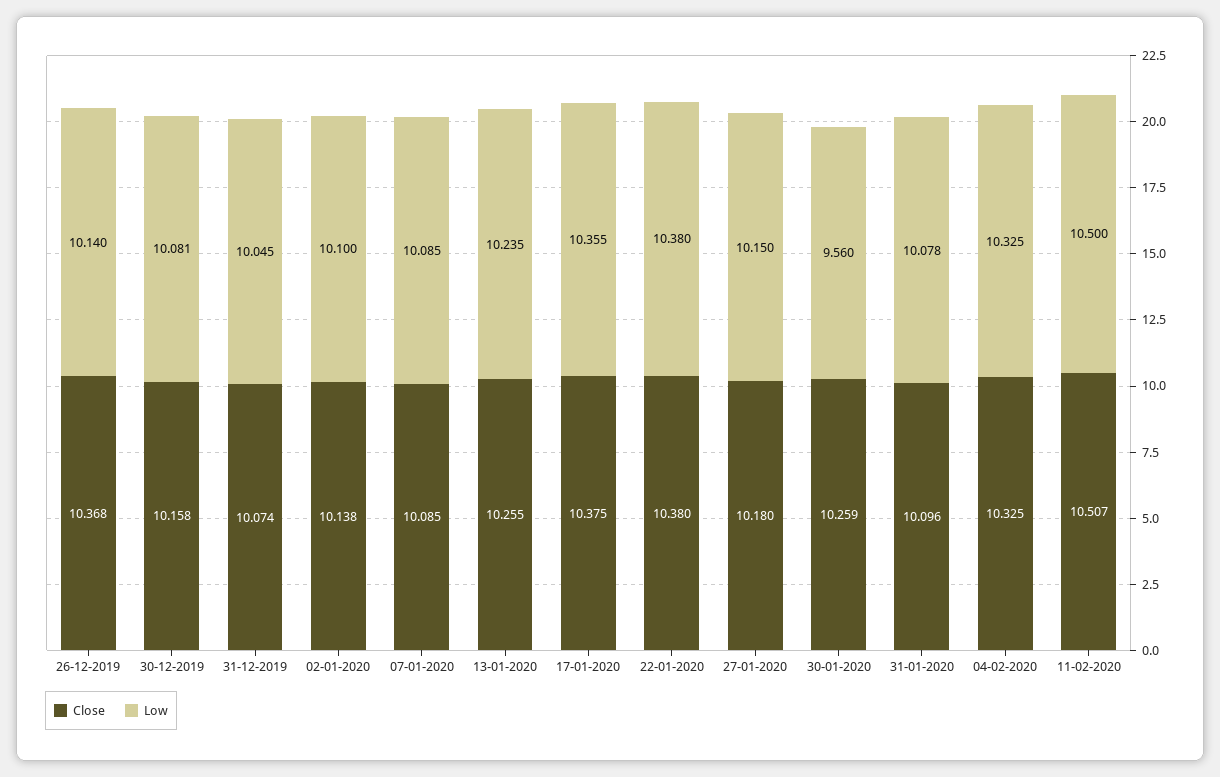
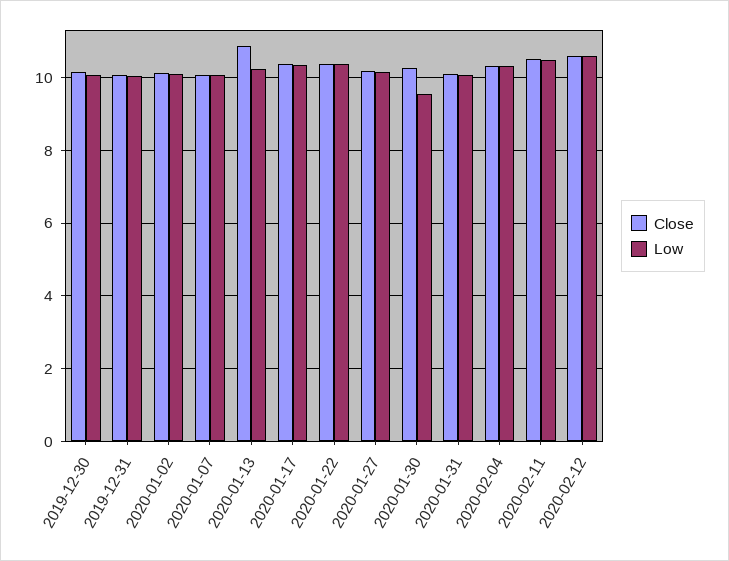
Close, 26-12-2019: 10.368 -> none
Low, 26-12-2019: 10.14 -> none
Close, 13-01-2020: 10.255 -> 10.8
Close, 2020-02-12: none -> 10.6
Low, 2020-02-12: none -> 10.6

